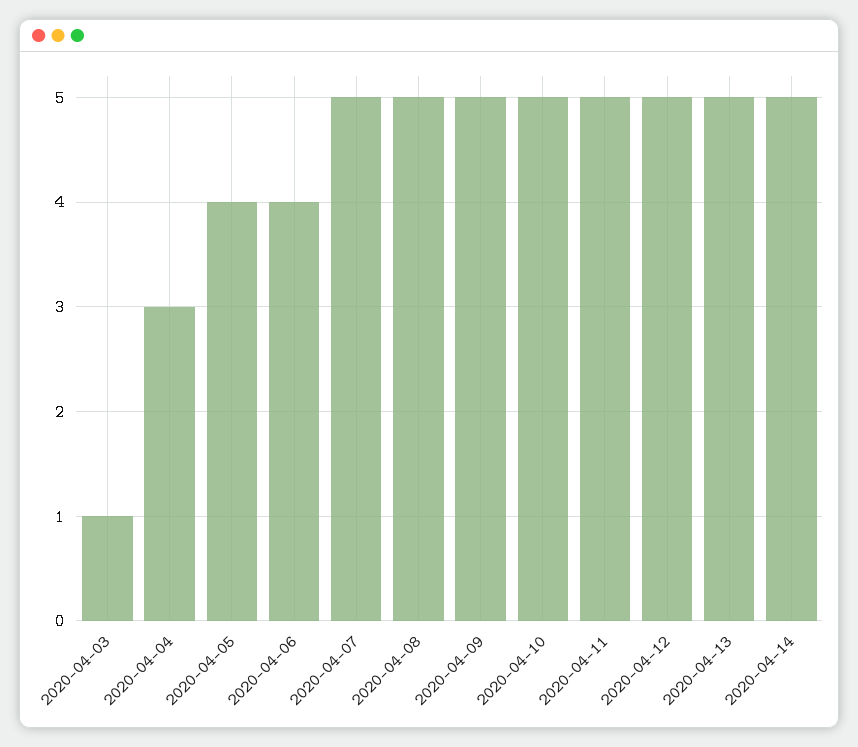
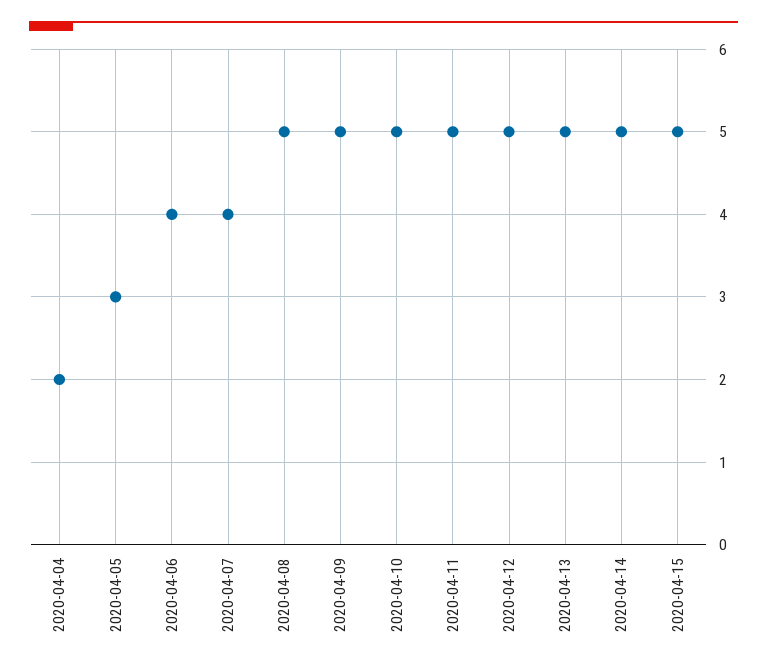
2020-04-03: 1 -> none
2020-04-04: 3 -> 2
2020-04-05: 4 -> 3
2020-04-07: 5 -> 4
2020-04-15: none -> 5

